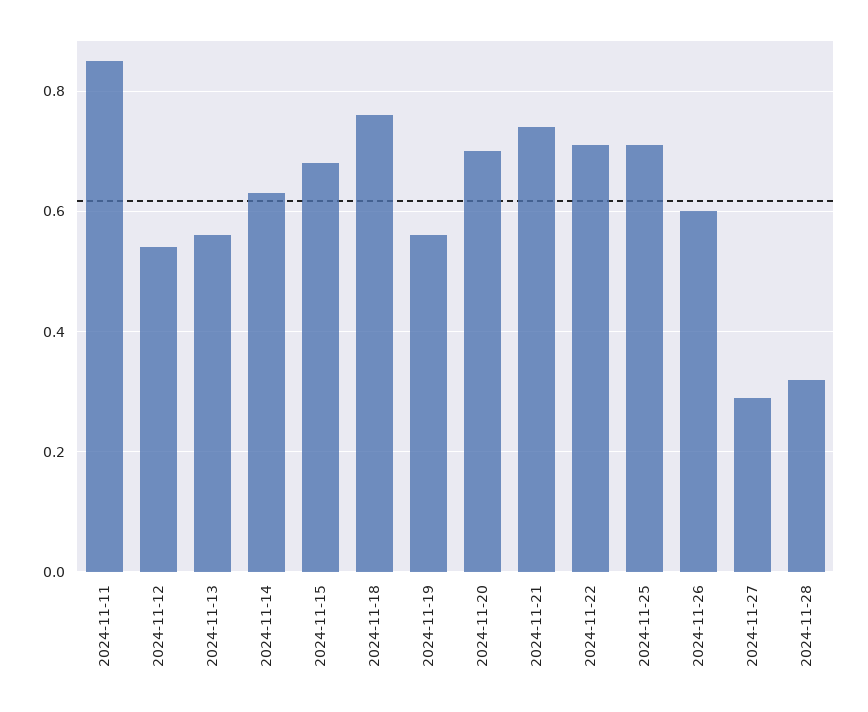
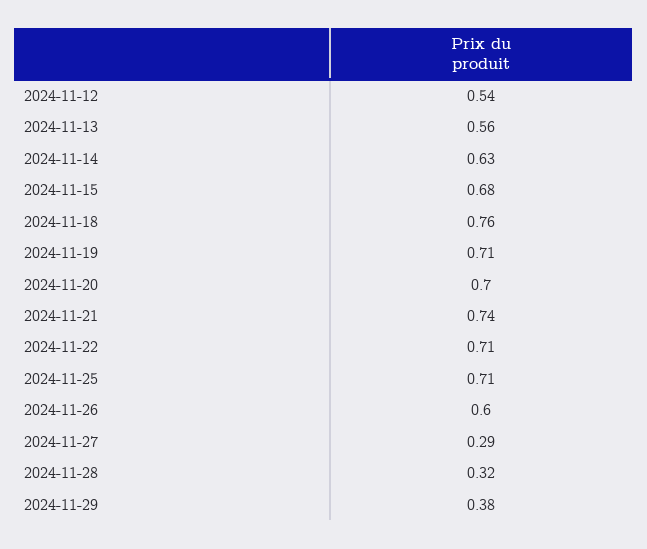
2024-11-11: 0.85 -> none
2024-11-19: 0.55 -> 0.71
2024-11-29: none -> 0.38

